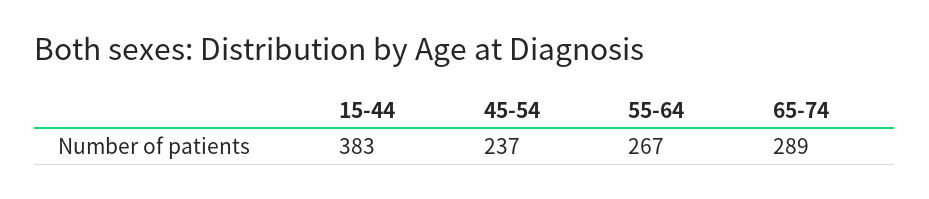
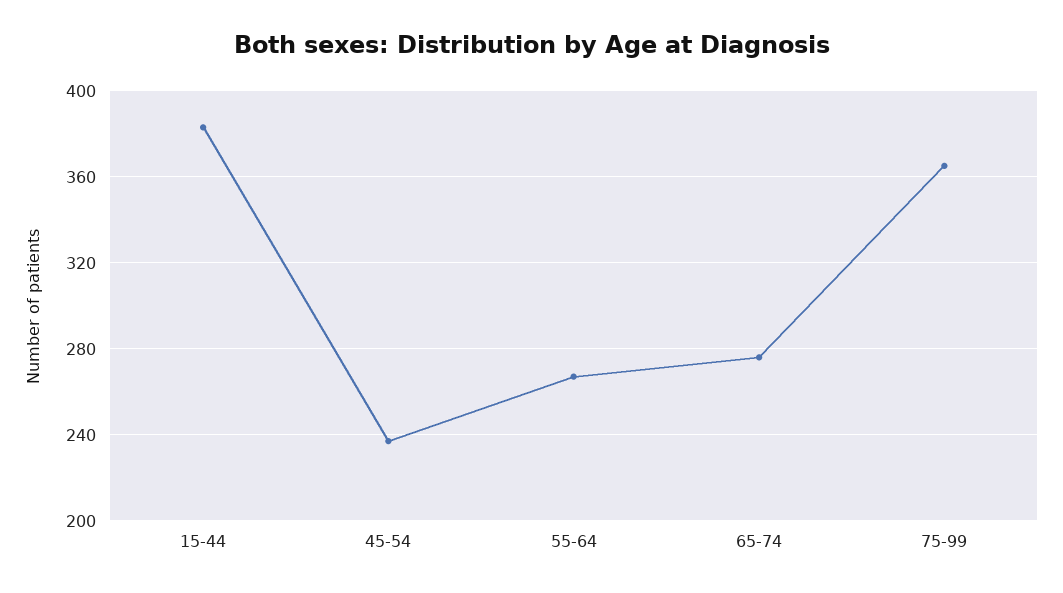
65-74: 289 -> 275
75-99: none -> 365

